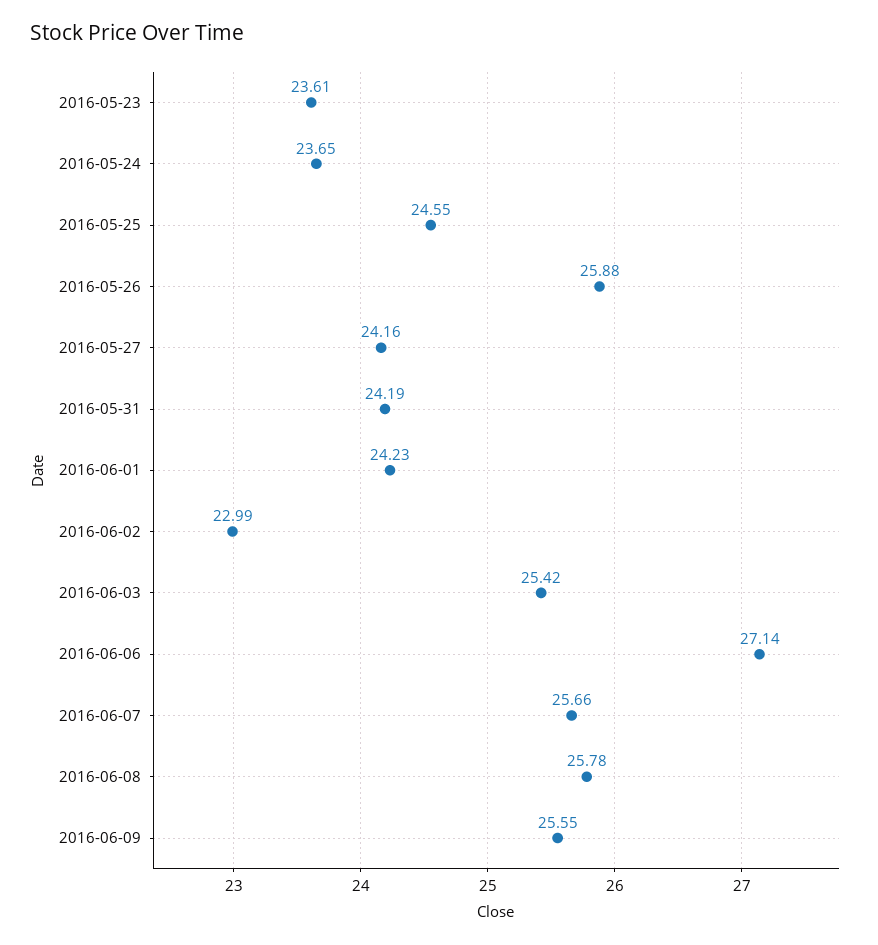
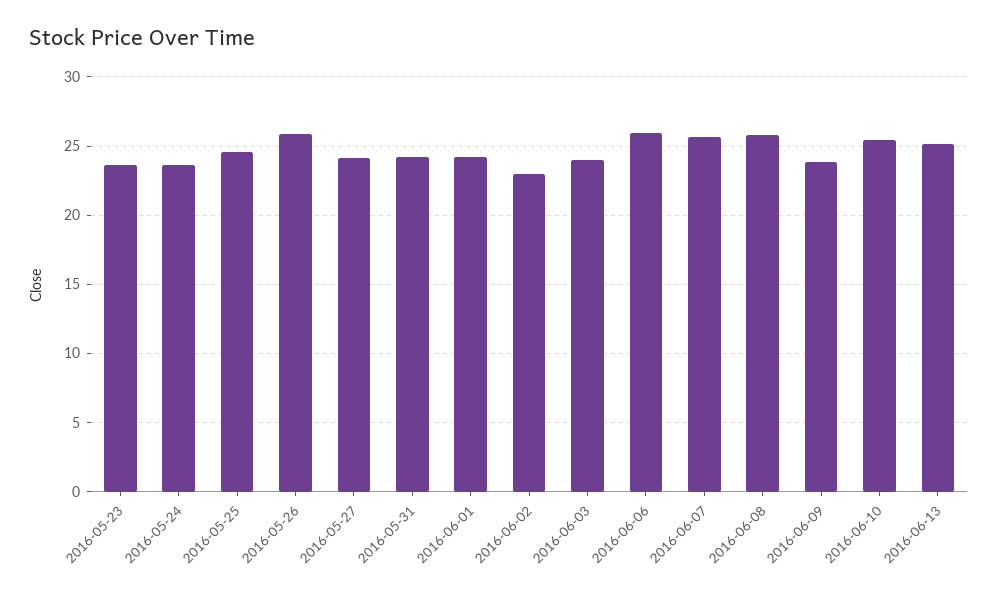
2016-06-03: 25.42 -> 24
2016-06-06: 27.14 -> 26
2016-06-09: 25.55 -> 24
2016-06-10: none -> 25.5
2016-06-13: none -> 25

